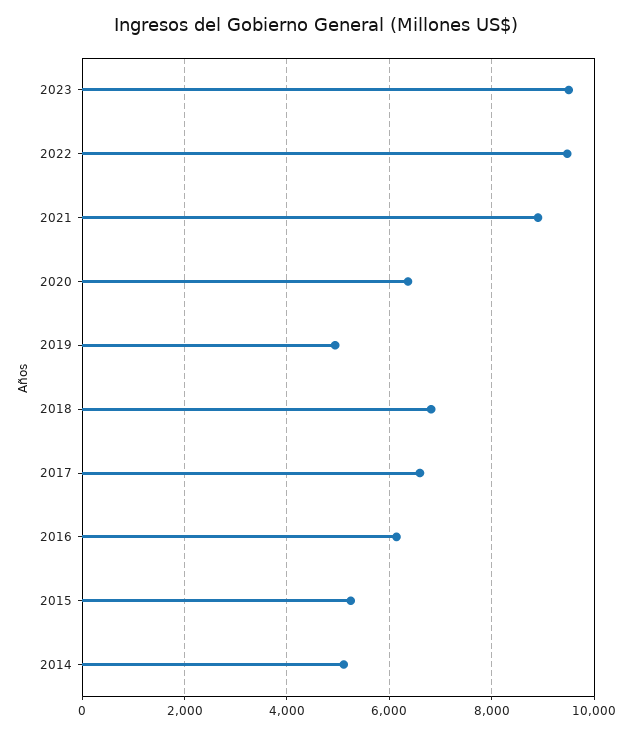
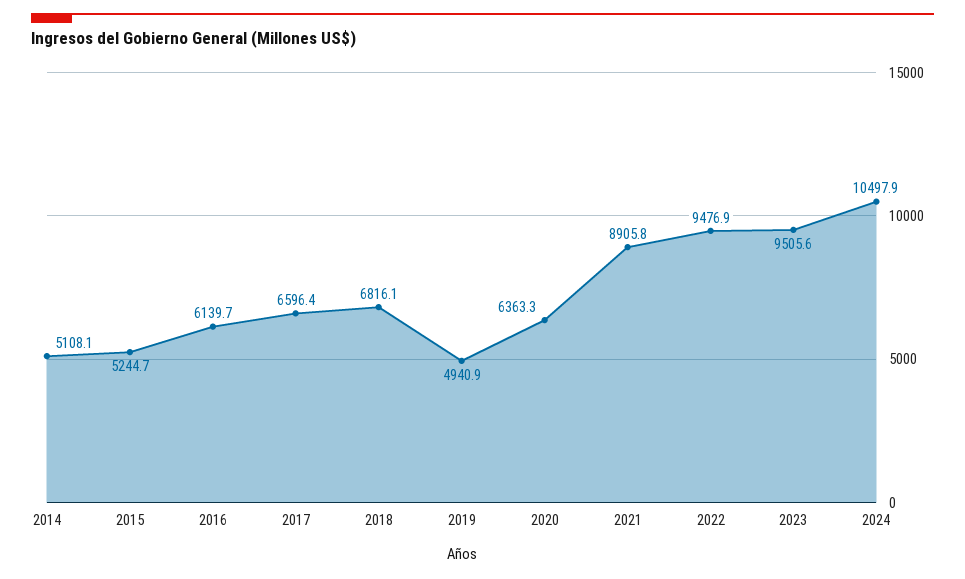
2024: none -> 10497.9

